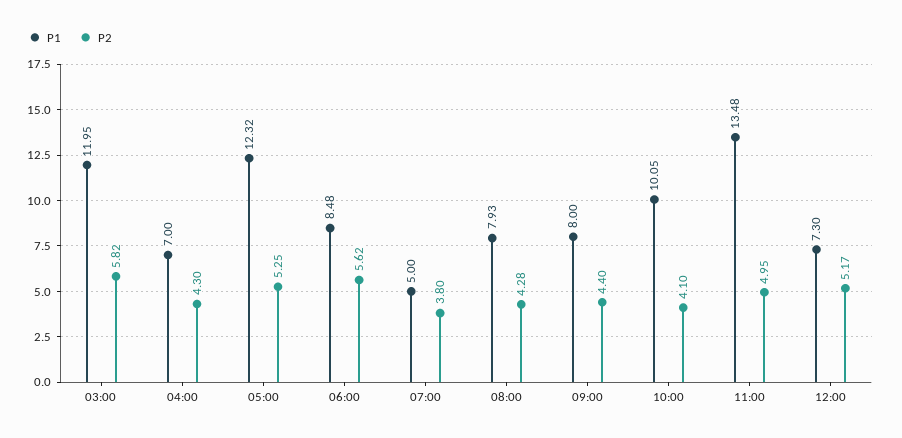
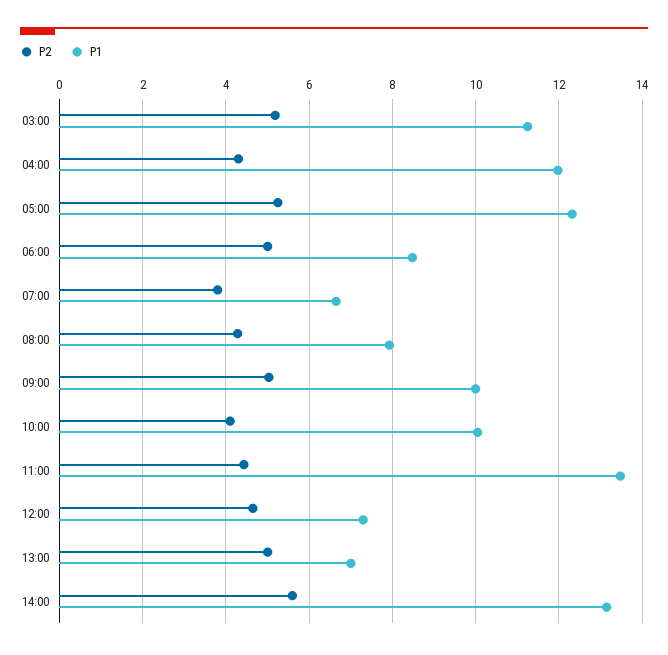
P1, 03:00: 11.95 -> 11.2
P2, 03:00: 5.82 -> 5.2
P1, 04:00: 7 -> 12
P2, 06:00: 5.62 -> 5
P1, 07:00: 5 -> 6.6
P1, 09:00: 8 -> 10
P2, 09:00: 4.4 -> 5
P2, 11:00: 4.95 -> 4.4
P2, 12:00: 5.17 -> 4.6
P2, 13:00: none -> 5
P1, 13:00: none -> 7
P2, 14:00: none -> 5.6
P1, 14:00: none -> 13.2

